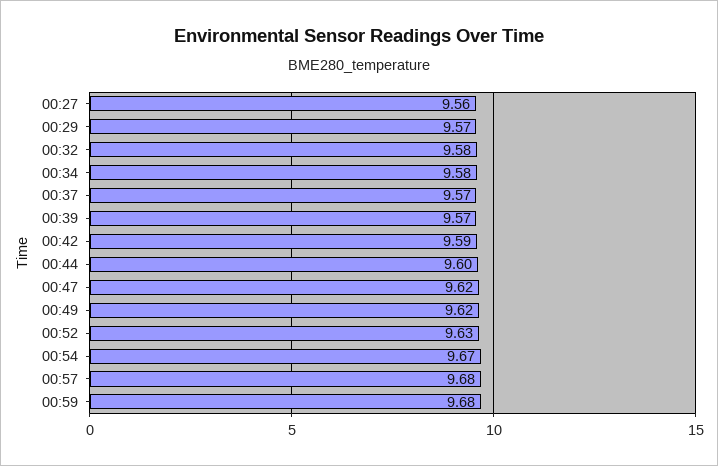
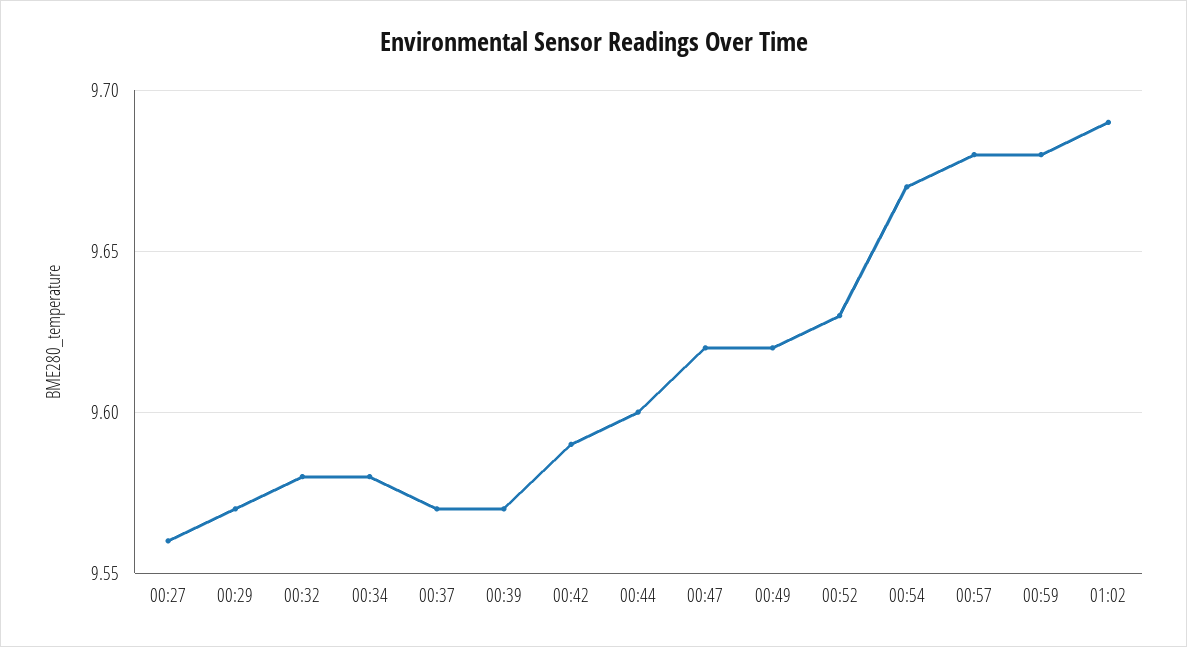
01:02: none -> 9.69

